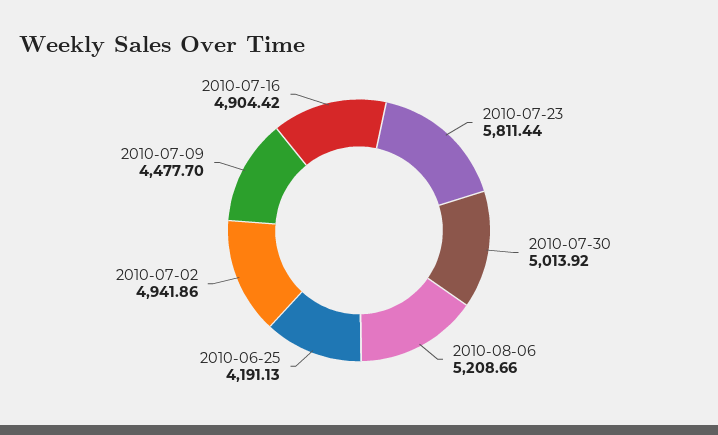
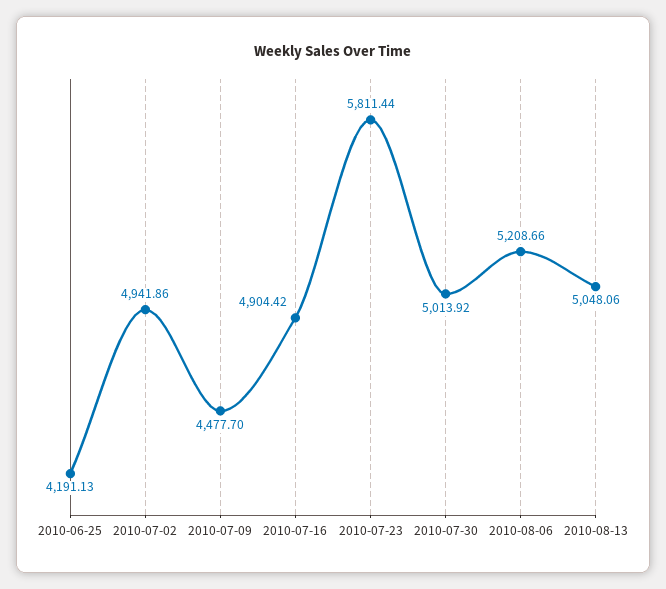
2010-08-13: none -> 5048.06

